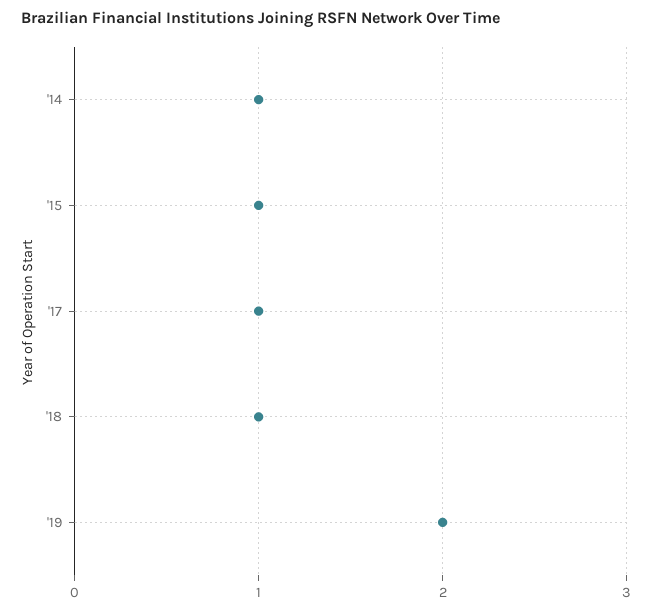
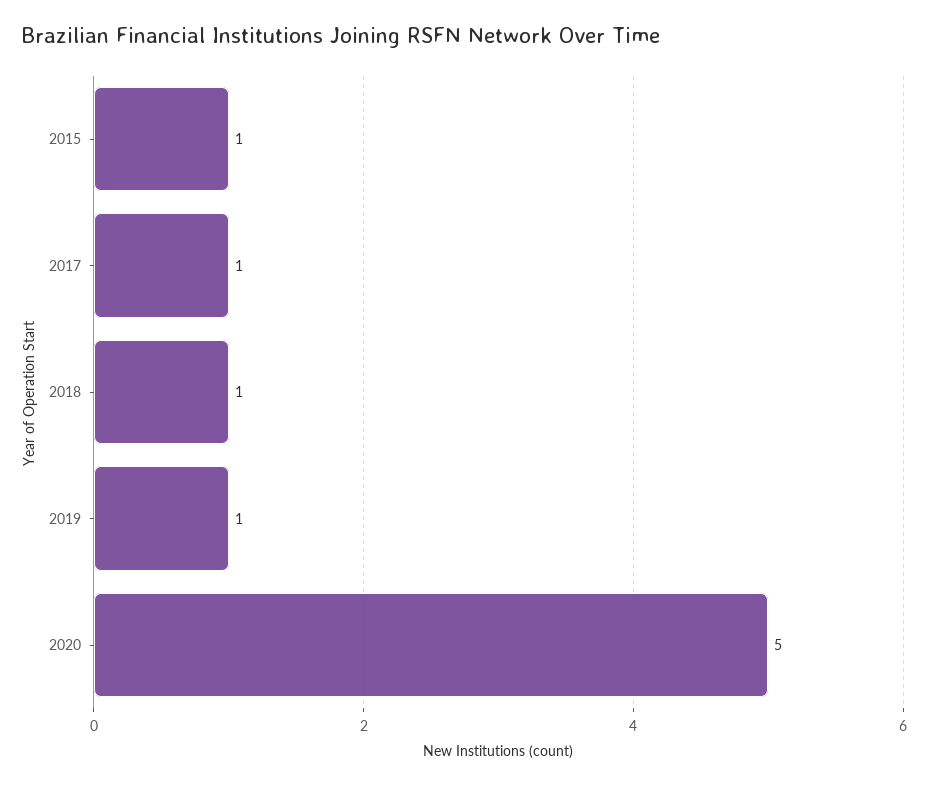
'14: 1 -> none
'19: 2 -> 1
2020: none -> 5

